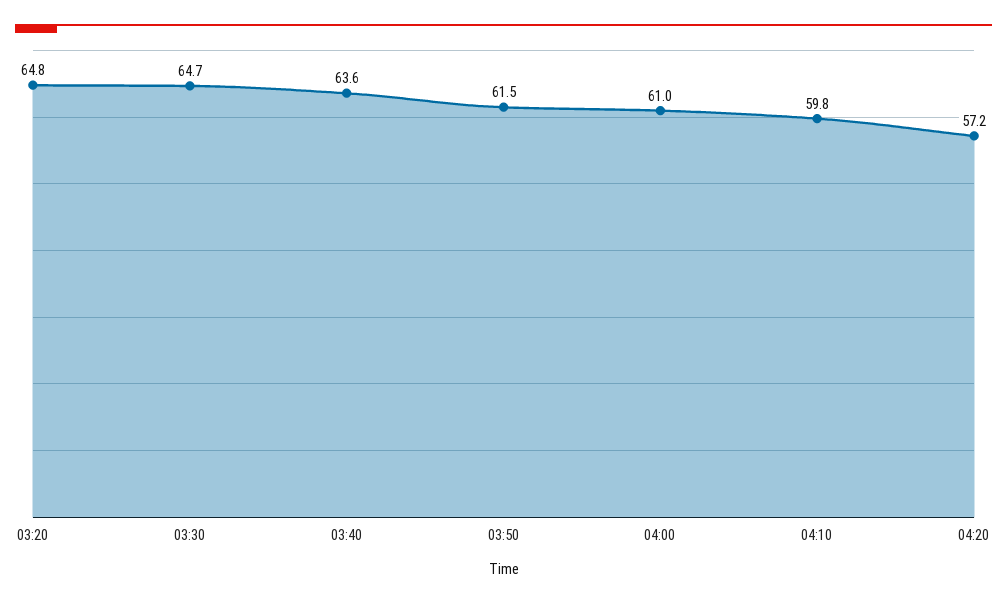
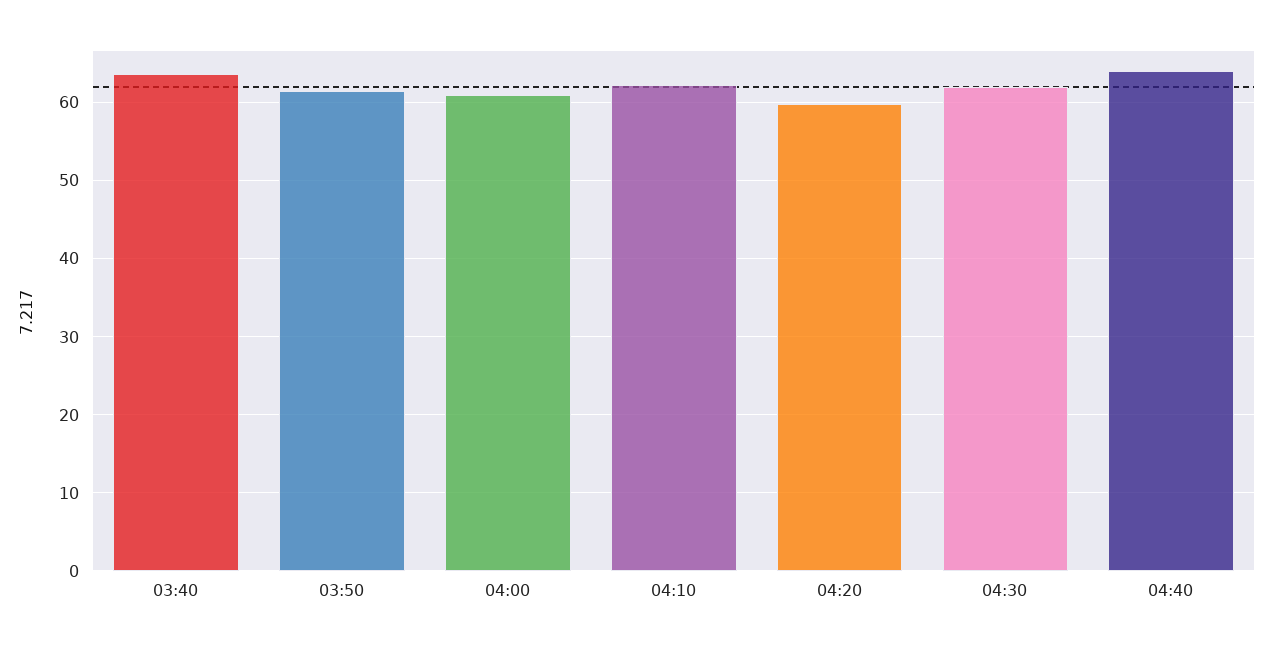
03:20: 64.8 -> none
03:30: 64.7 -> none
04:10: 59.8 -> 62
04:20: 57.2 -> 60
04:30: none -> 62
04:40: none -> 64

